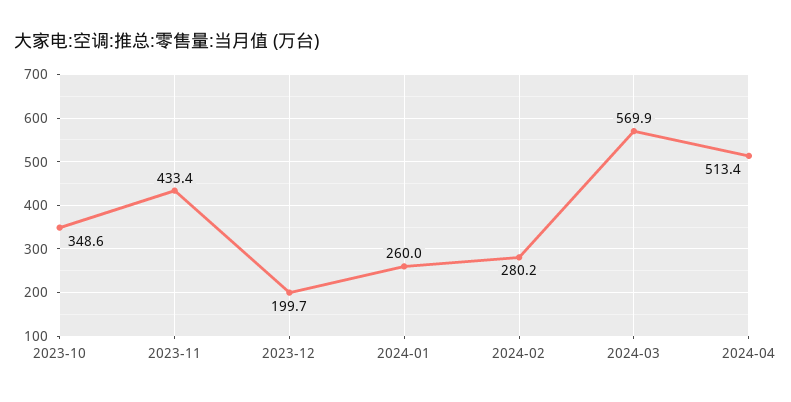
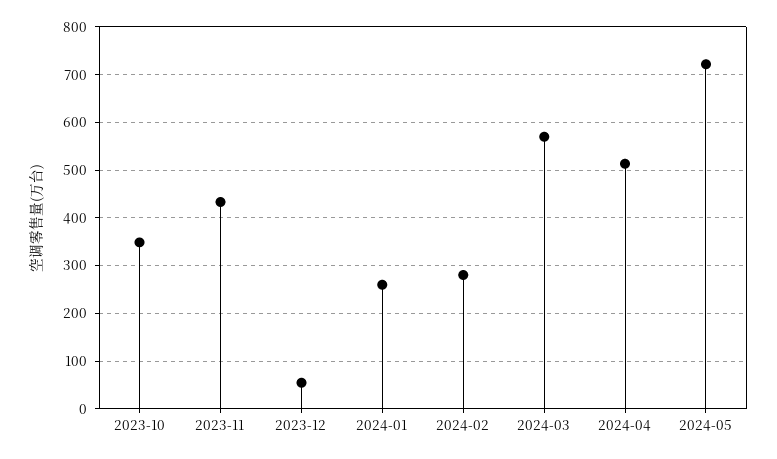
2023-12: 199.7 -> 60
2024-05: none -> 720

